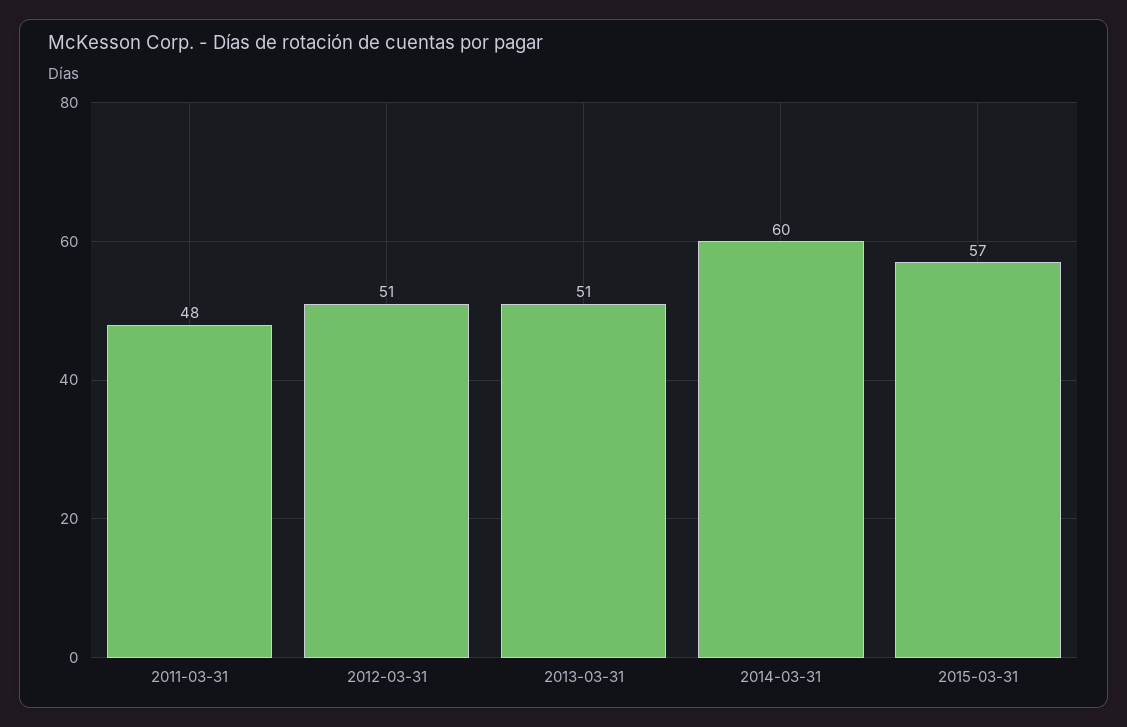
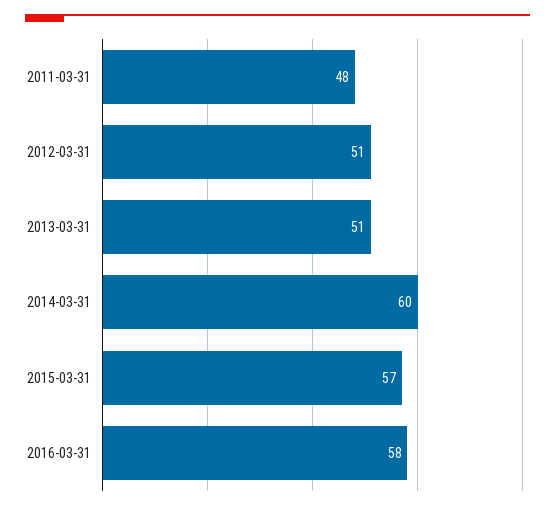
2016-03-31: none -> 58

